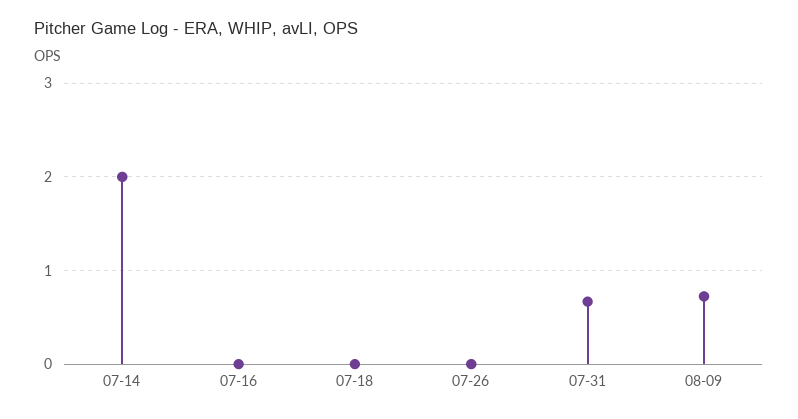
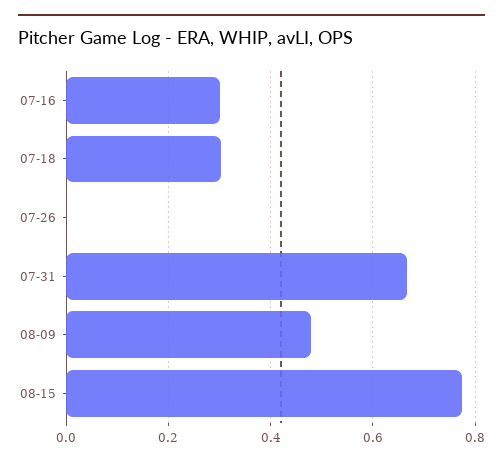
07-14: 2 -> none
07-16: 0 -> 0.3
07-18: 0 -> 0.3
08-09: 0.7 -> 0.48
08-15: none -> 0.78

